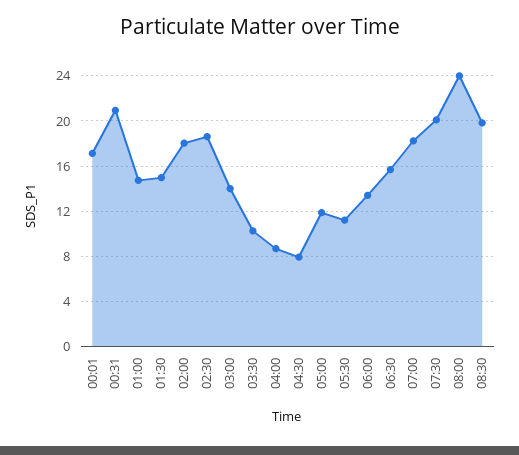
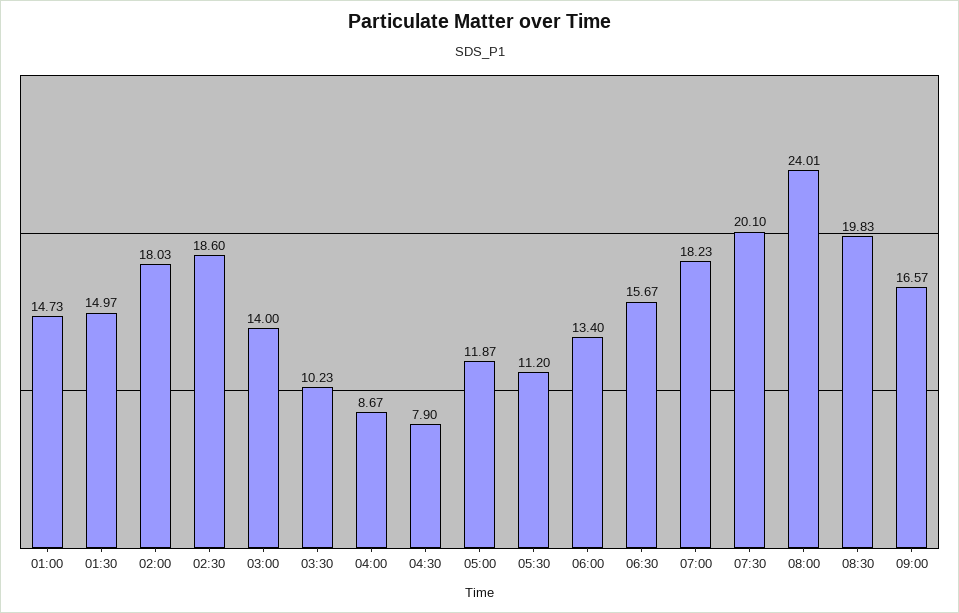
00:01: 17 -> none
00:31: 21 -> none
09:00: none -> 16.57

